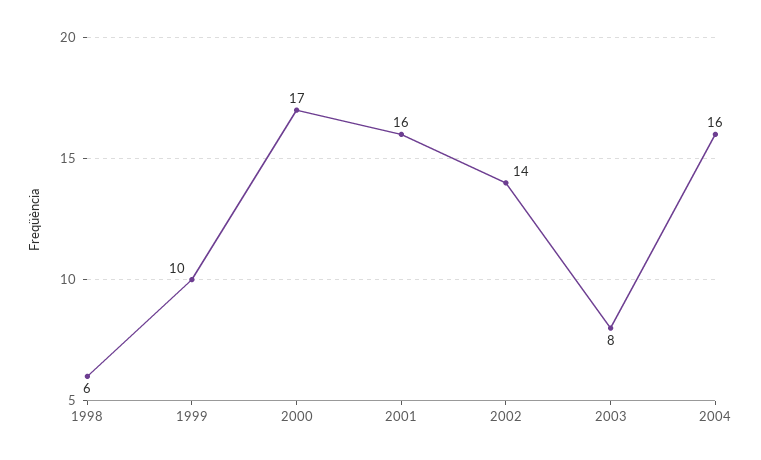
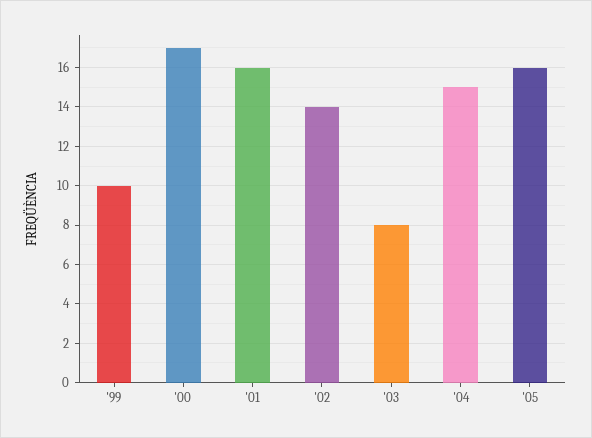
1998: 6 -> none
2004: 16 -> 15
'05: none -> 16

